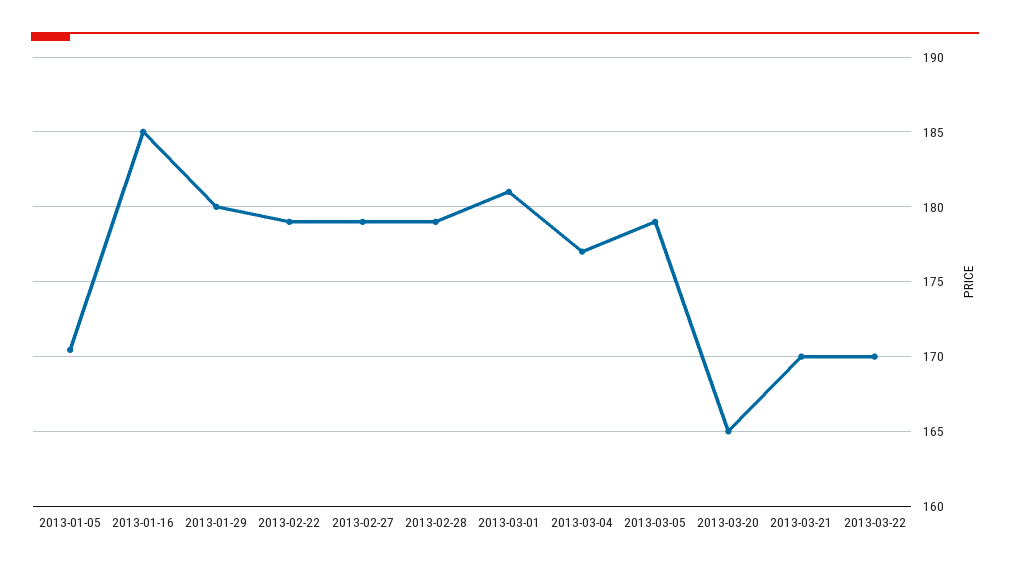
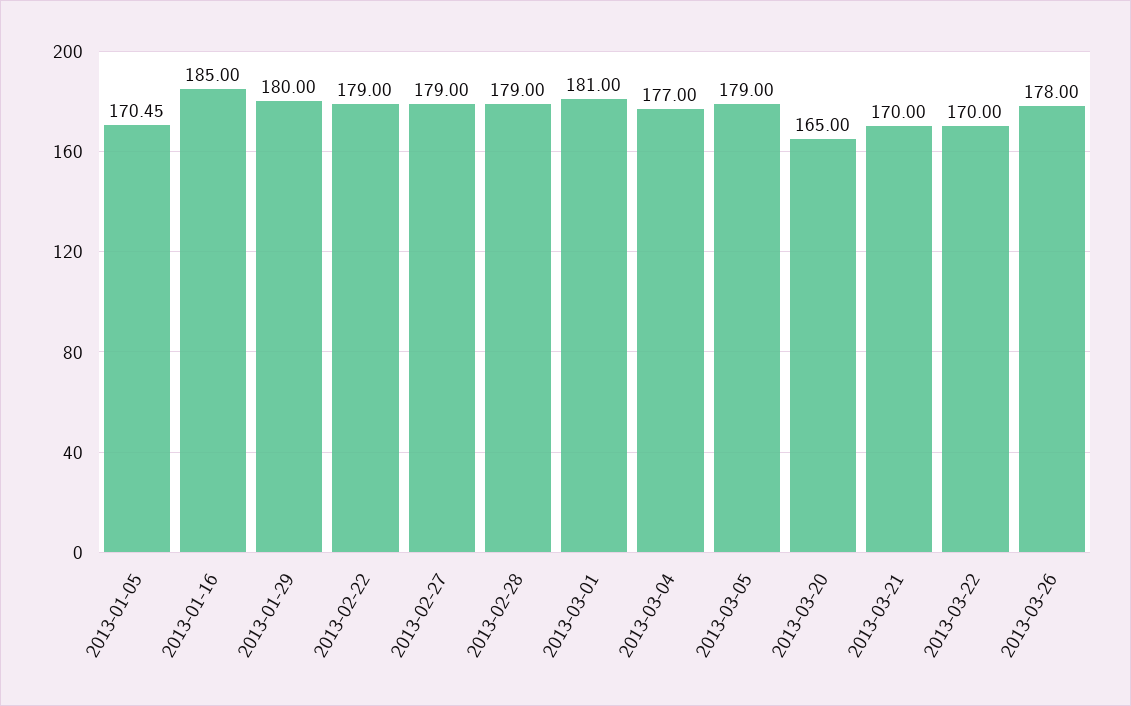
2013-03-26: none -> 178

